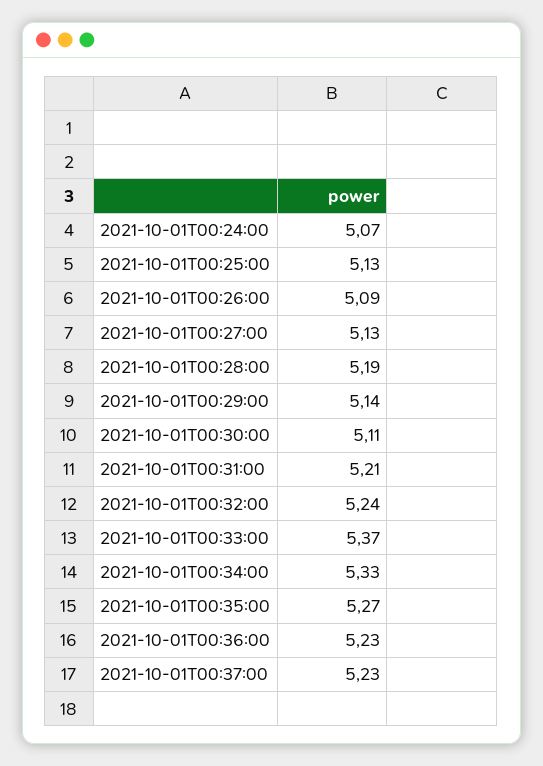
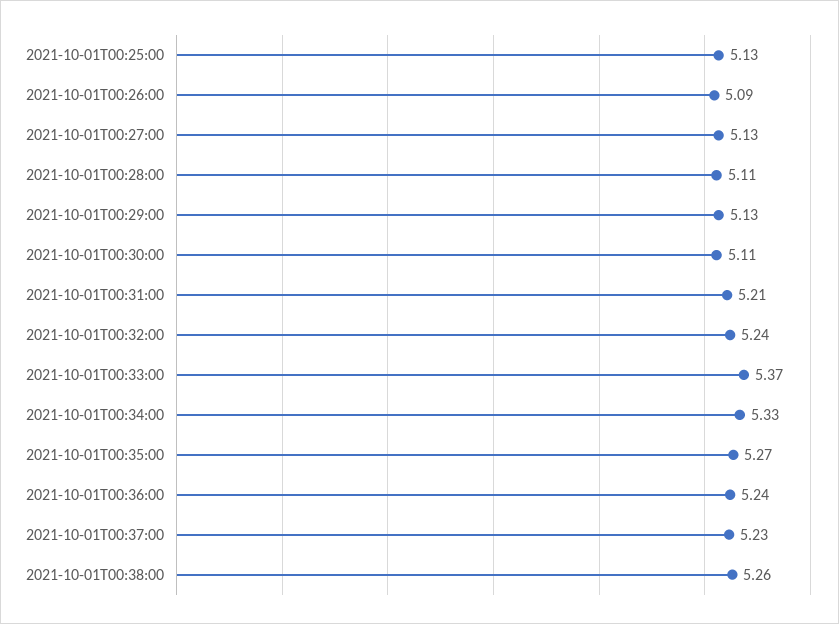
2021-10-01T00:24:00: 5.07 -> none
2021-10-01T00:28:00: 5.19 -> 5.11
2021-10-01T00:29:00: 5.14 -> 5.13
2021-10-01T00:36:00: 5.23 -> 5.24
2021-10-01T00:38:00: none -> 5.26

